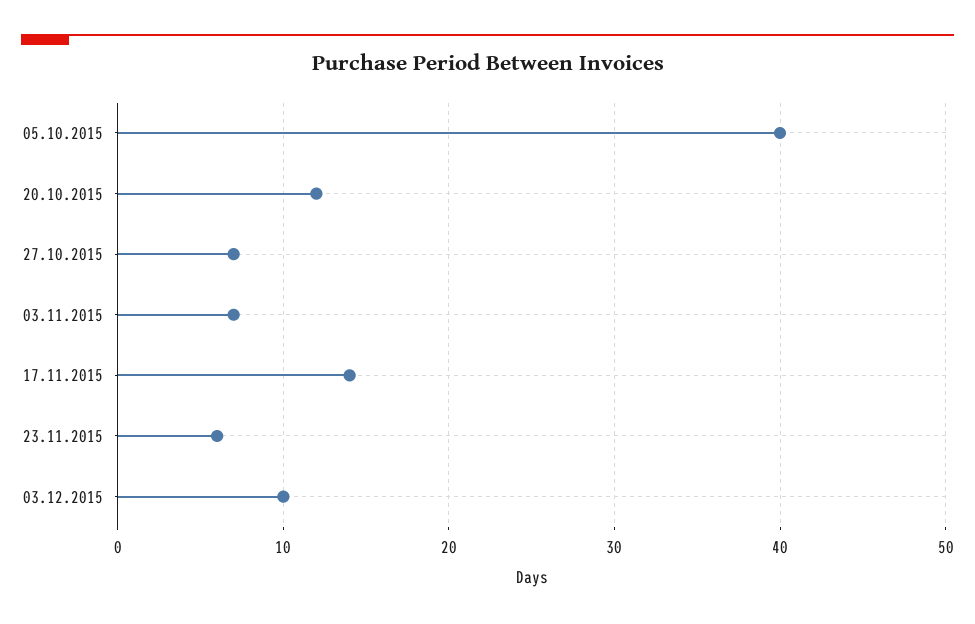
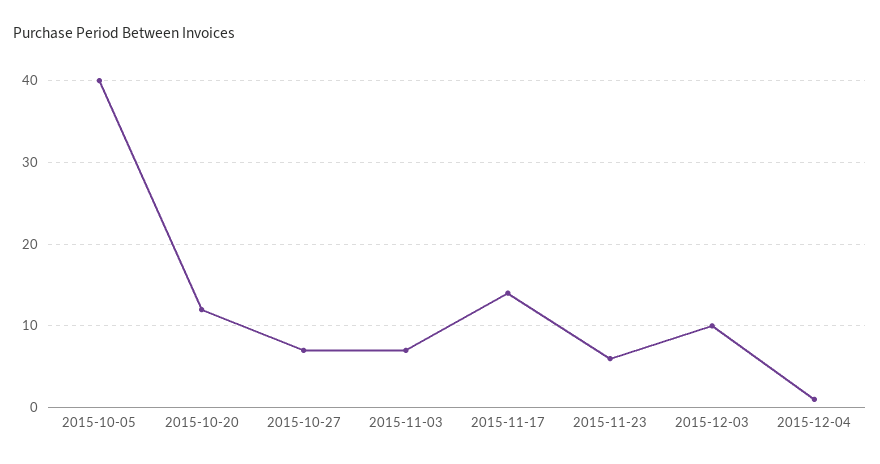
2015-12-04: none -> 1

